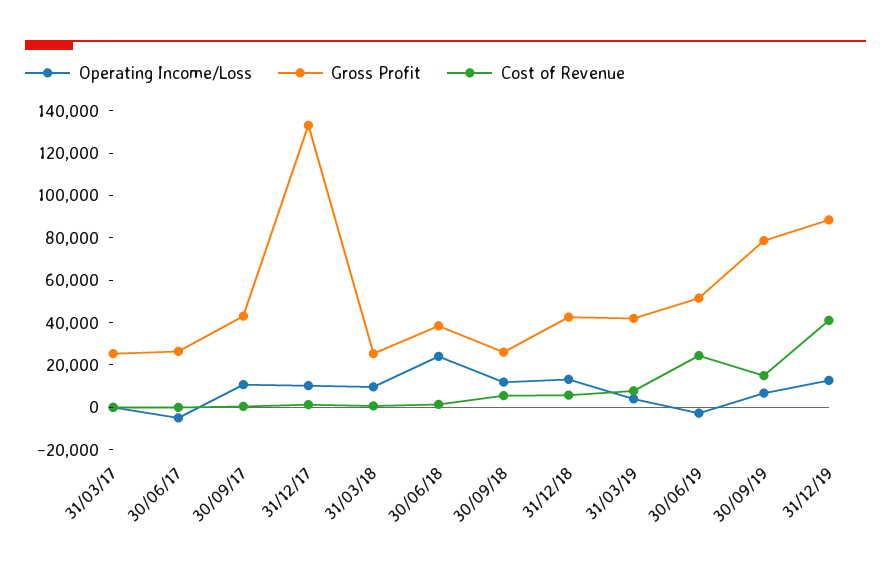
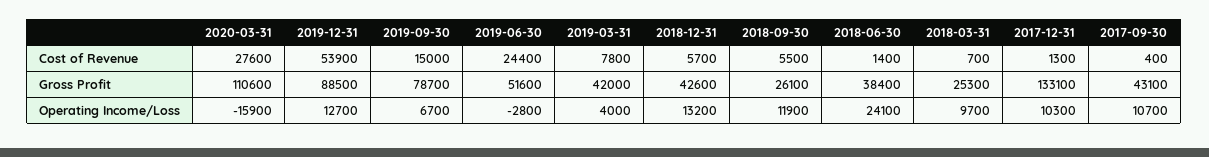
Operating Income/Loss, 31/03/17: 0 -> none
Gross Profit, 31/03/17: 25000 -> none
Cost of Revenue, 31/03/17: 0 -> none
Operating Income/Loss, 30/06/17: -5000 -> none
Gross Profit, 30/06/17: 25000 -> none
Cost of Revenue, 30/06/17: 0 -> none
Cost of Revenue, 31/12/19: 40000 -> 53900
Cost of Revenue, 2020-03-31: none -> 27600
Gross Profit, 2020-03-31: none -> 110600
Operating Income/Loss, 2020-03-31: none -> -15900

